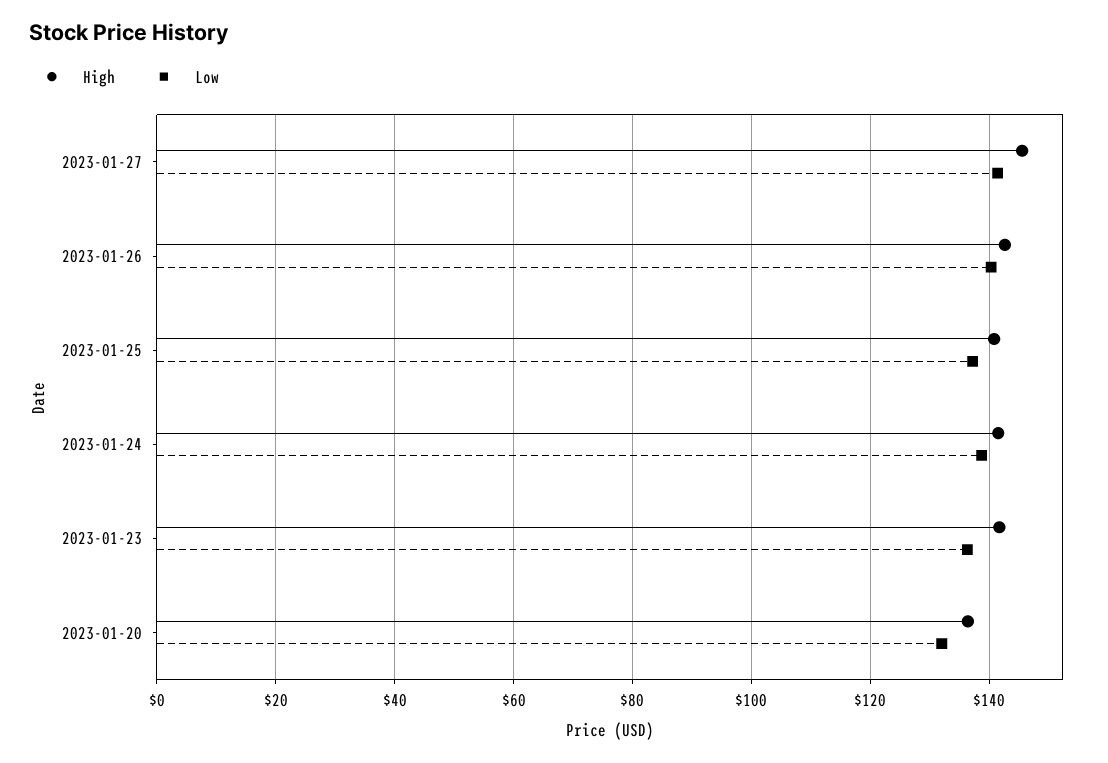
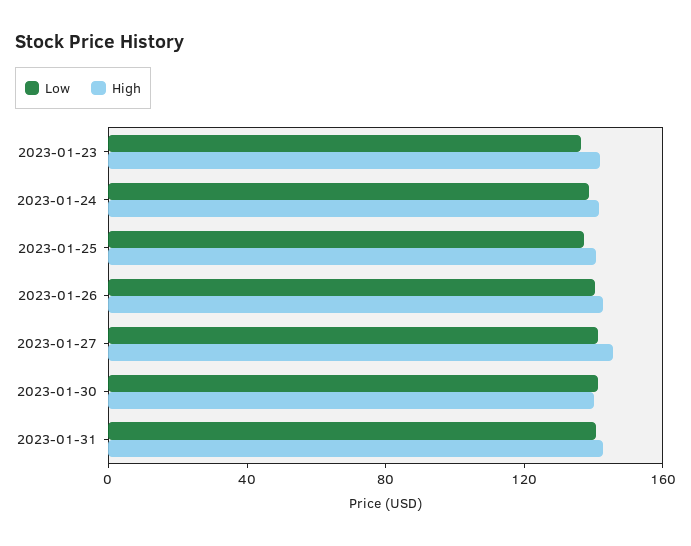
High, 2023-01-20: 136 -> none
Low, 2023-01-20: 132 -> none
Low, 2023-01-30: none -> 140
High, 2023-01-30: none -> 140
Low, 2023-01-31: none -> 140
High, 2023-01-31: none -> 140

